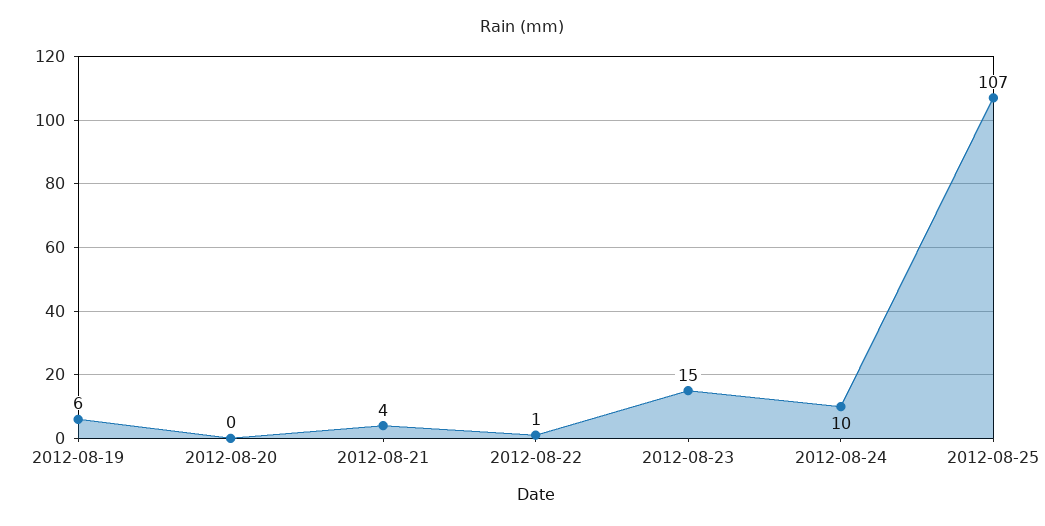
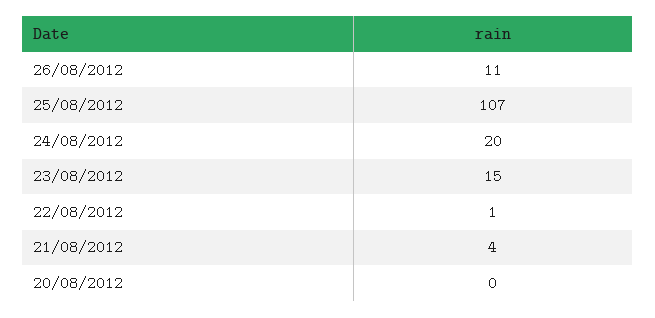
2012-08-19: 6 -> none
2012-08-24: 10 -> 20
26/08/2012: none -> 11

